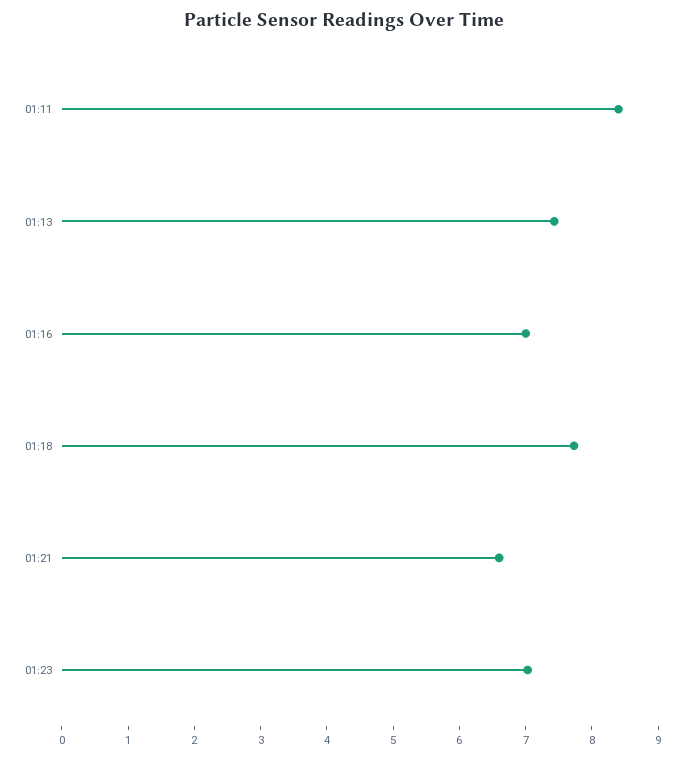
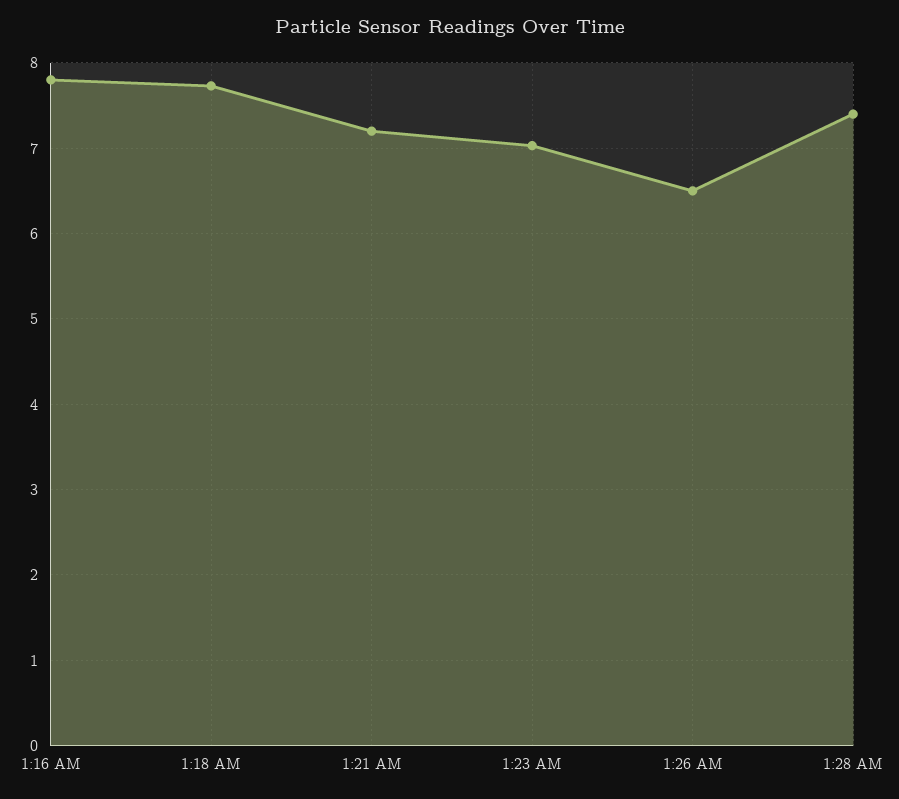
01:11: 8.4 -> none
01:13: 7.4 -> none
01:16: 7 -> 7.8
01:21: 6.6 -> 7.2
1:26 AM: none -> 6.5
1:28 AM: none -> 7.4

